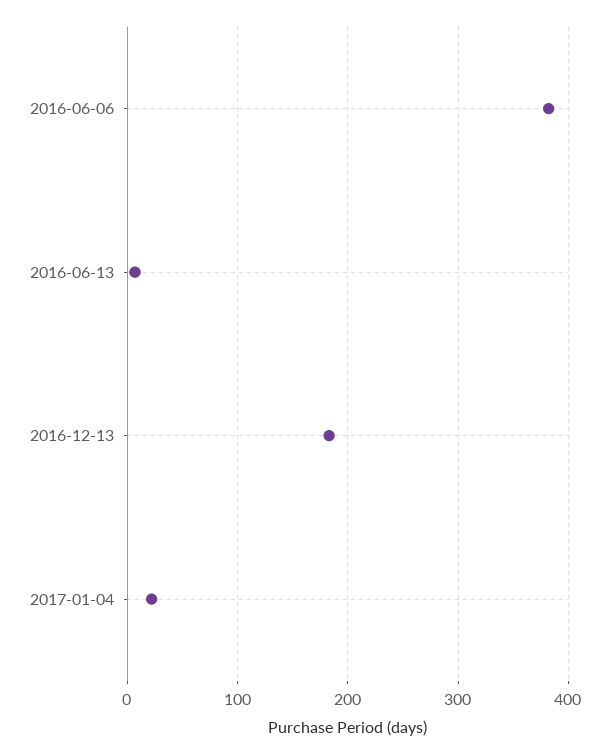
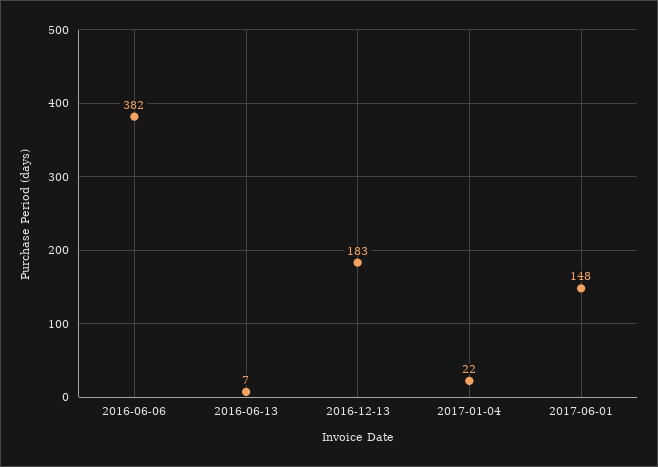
2017-06-01: none -> 148

